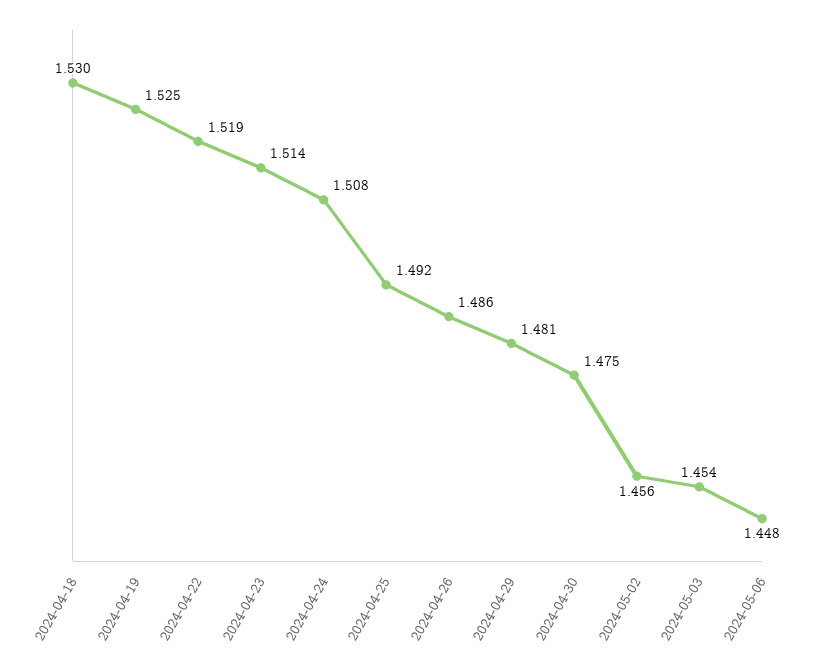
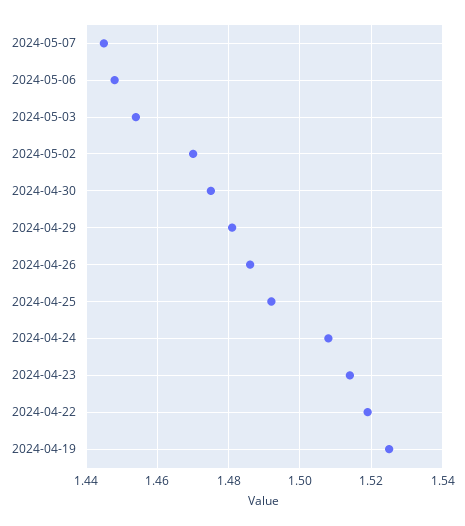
2024-04-18: 1.53 -> none
2024-05-02: 1.456 -> 1.47
2024-05-07: none -> 1.445

